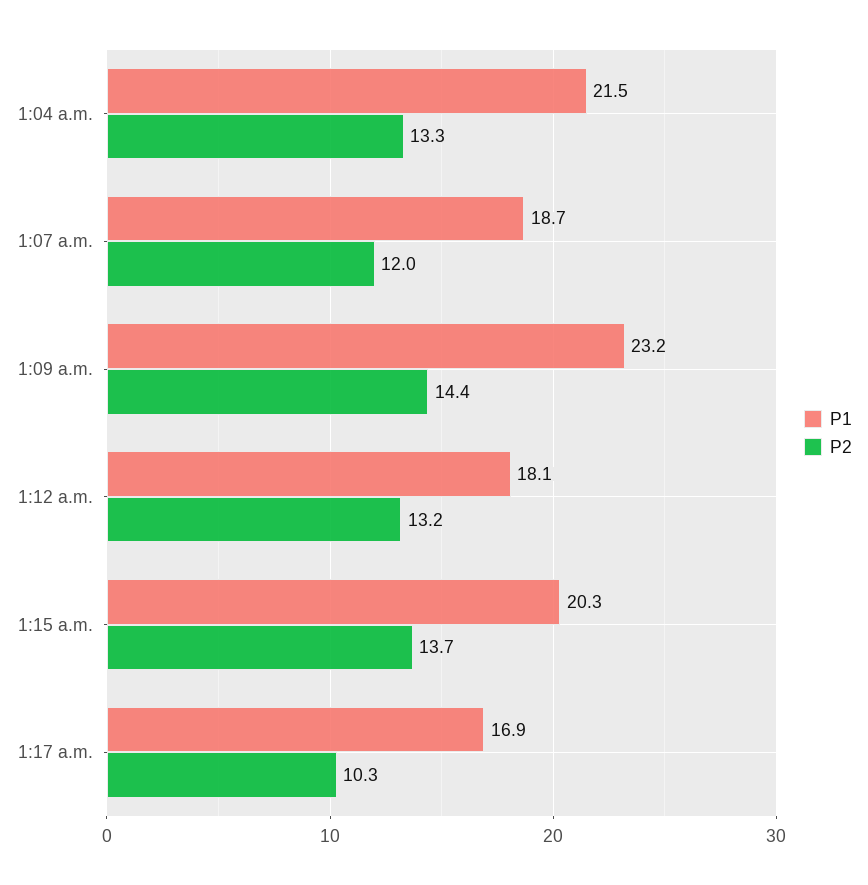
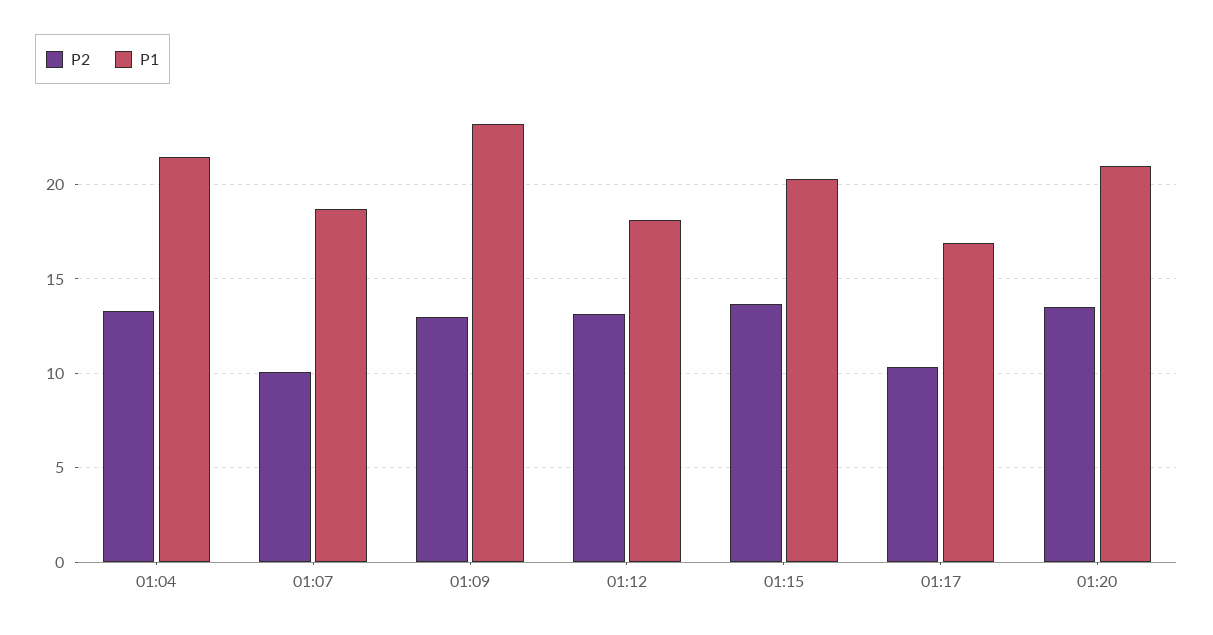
P2, 1:07 a.m.: 12 -> 10
P2, 1:09 a.m.: 14.4 -> 13
P2, 01:20: none -> 13.5
P1, 01:20: none -> 21

